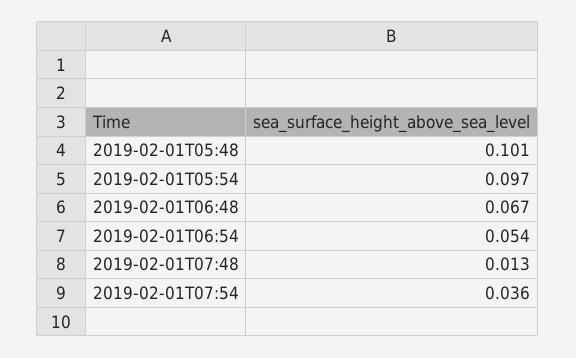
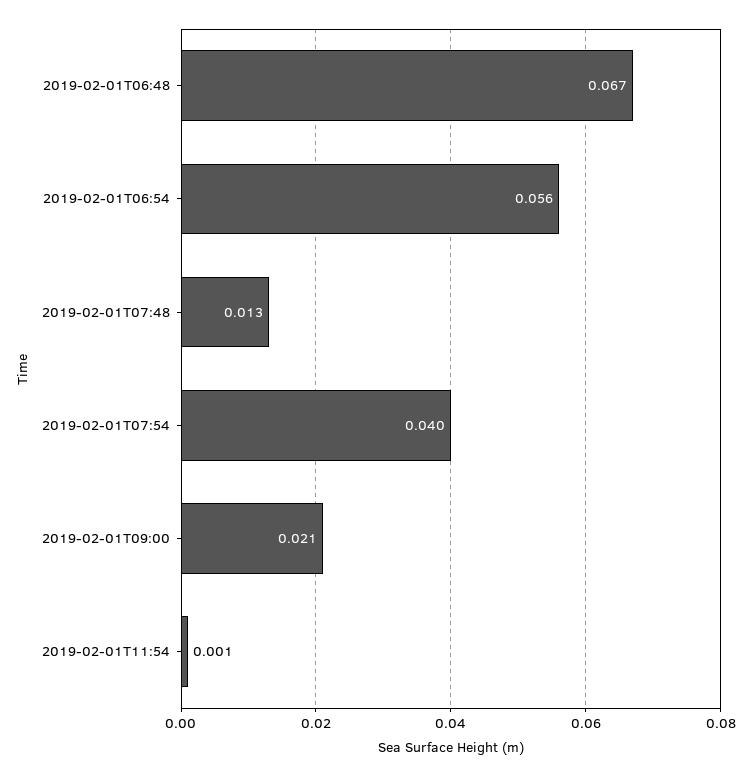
2019-02-01T05:48: 0.101 -> none
2019-02-01T05:54: 0.097 -> none
2019-02-01T06:54: 0.054 -> 0.056
2019-02-01T07:54: 0.036 -> 0.04
2019-02-01T09:00: none -> 0.021
2019-02-01T11:54: none -> 0.001

